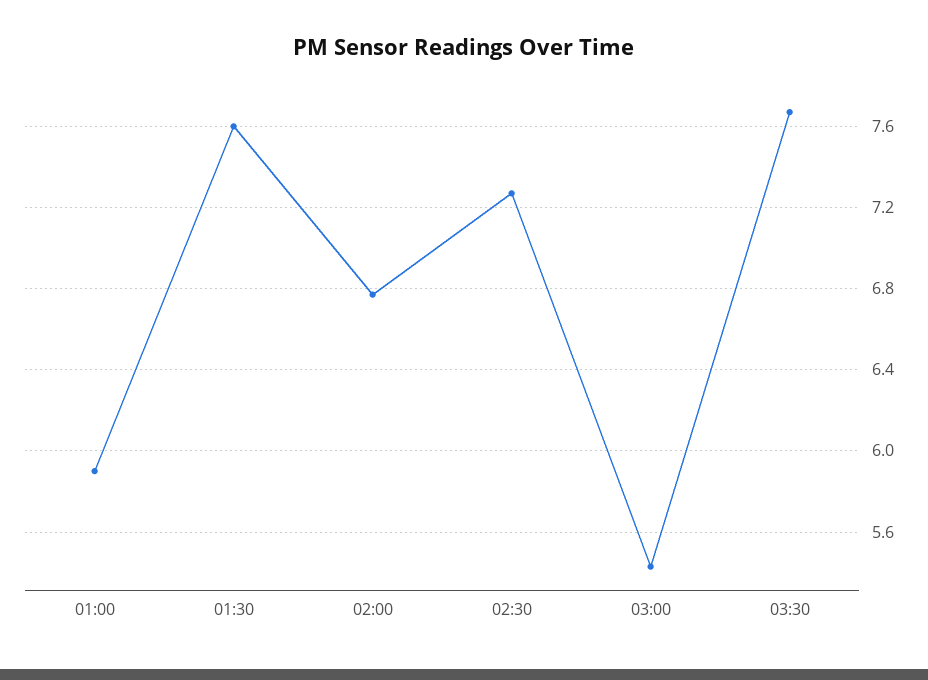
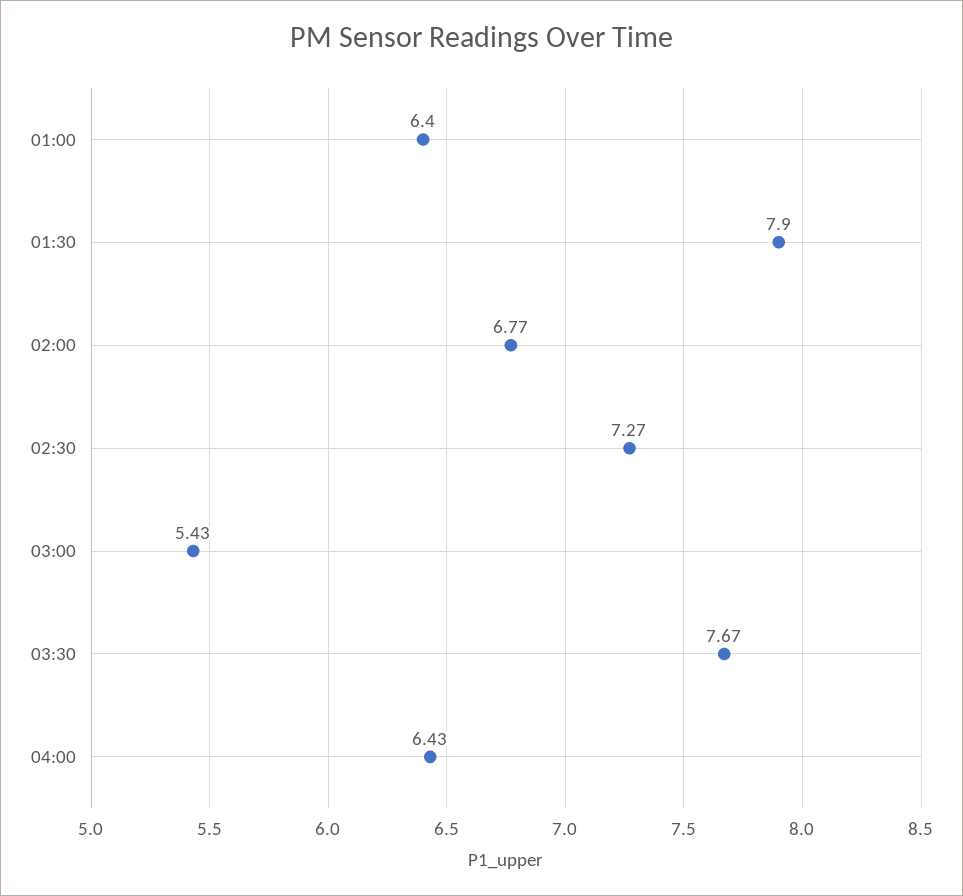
01:00: 5.9 -> 6.4
01:30: 7.6 -> 7.9
04:00: none -> 6.43

